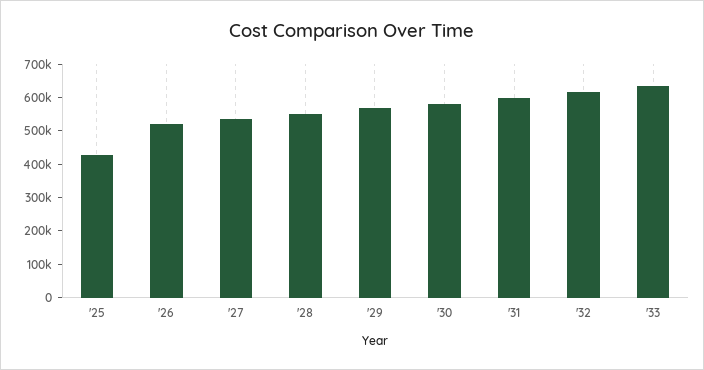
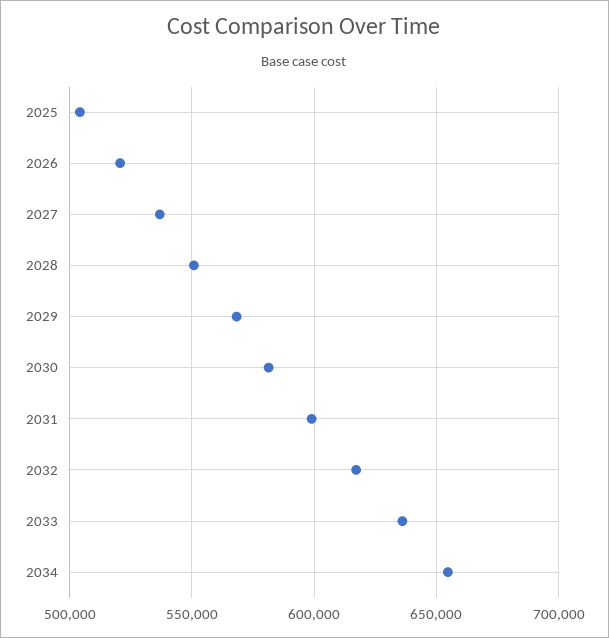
'25: 425000 -> 505000
2034: none -> 655000

